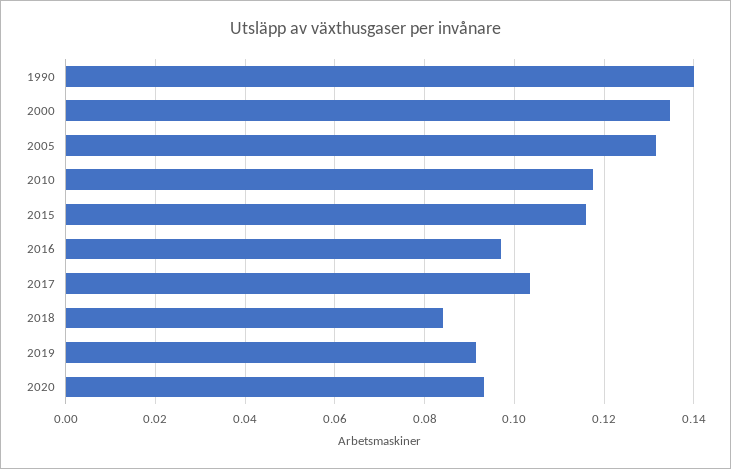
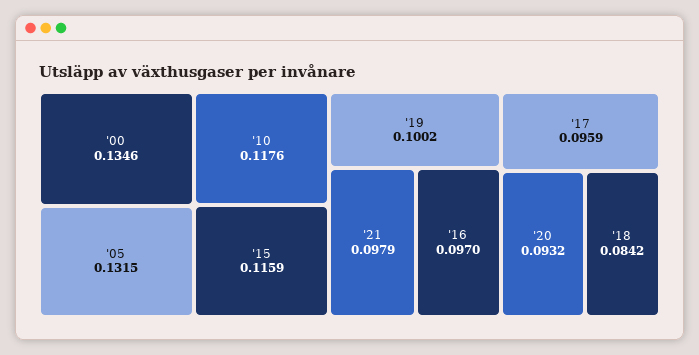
1990: 0.14 -> none
2017: 0.104 -> 0.0959
2019: 0.092 -> 0.1002
'21: none -> 0.0979

